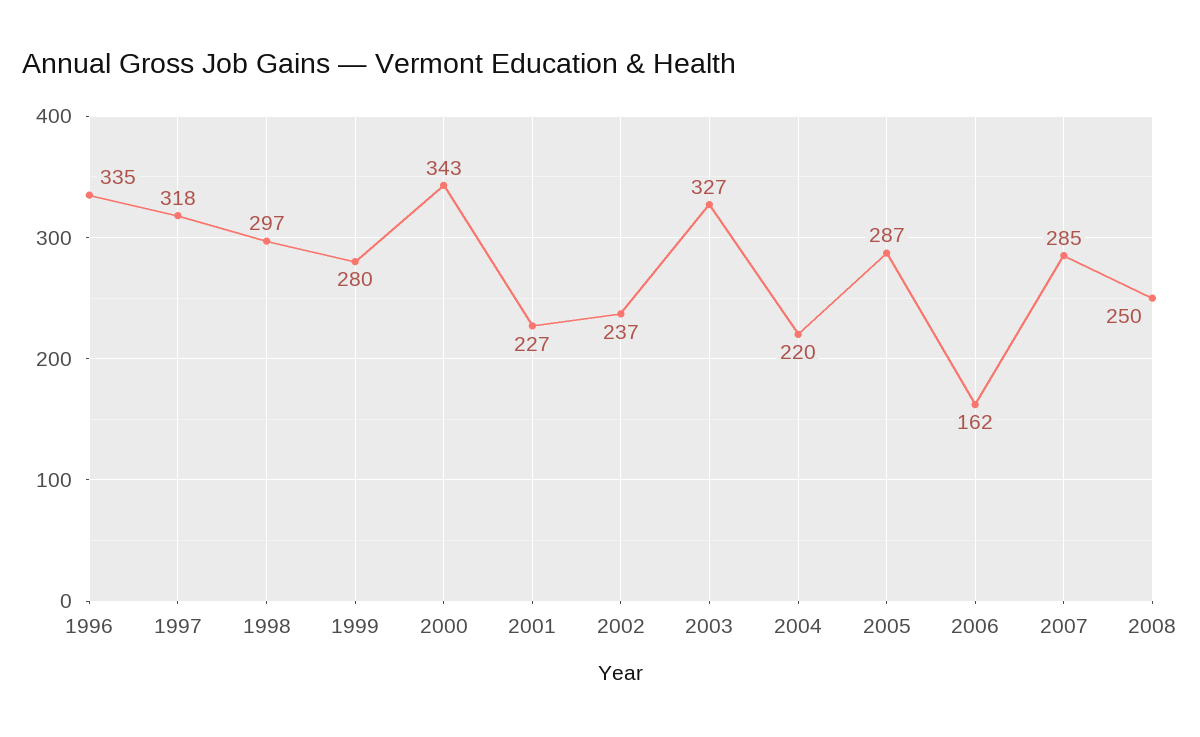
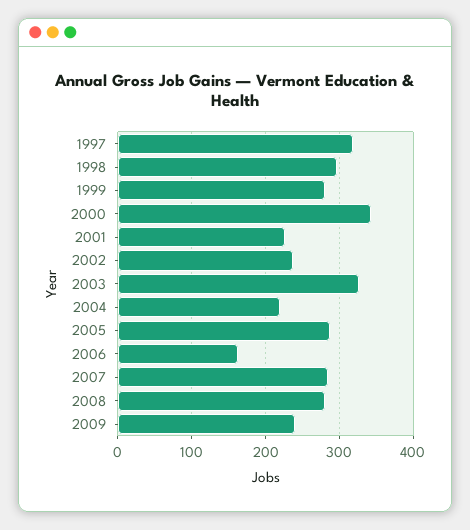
1996: 335 -> none
2008: 250 -> 280
2009: none -> 240

